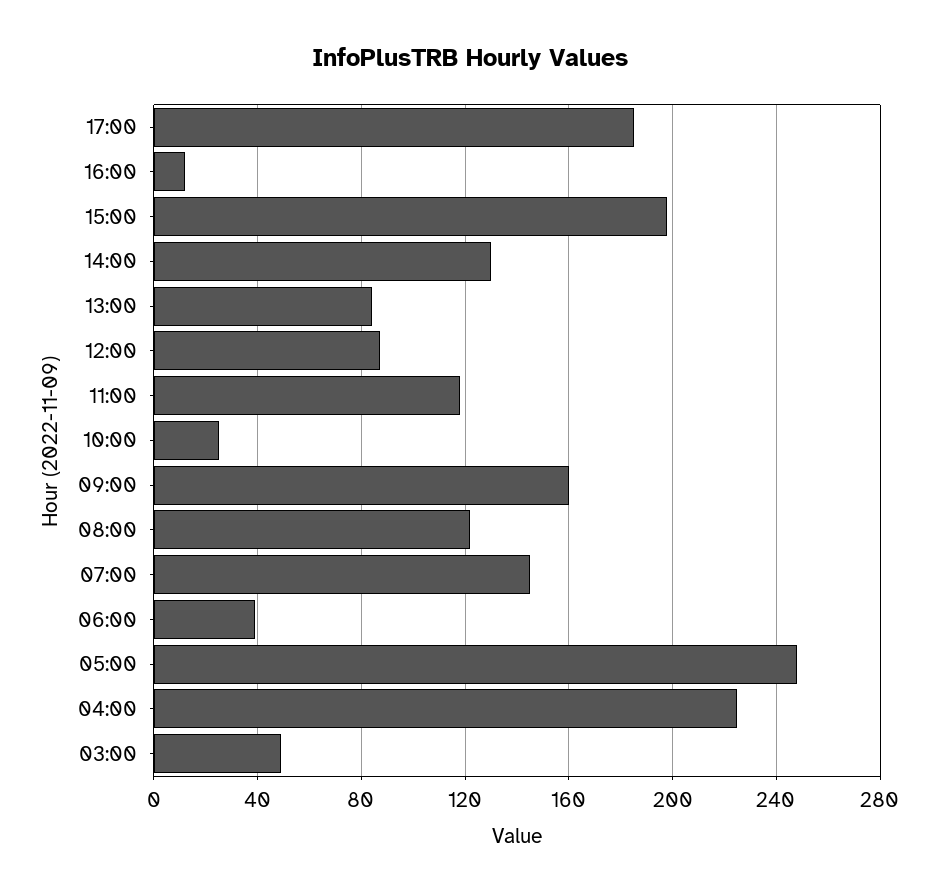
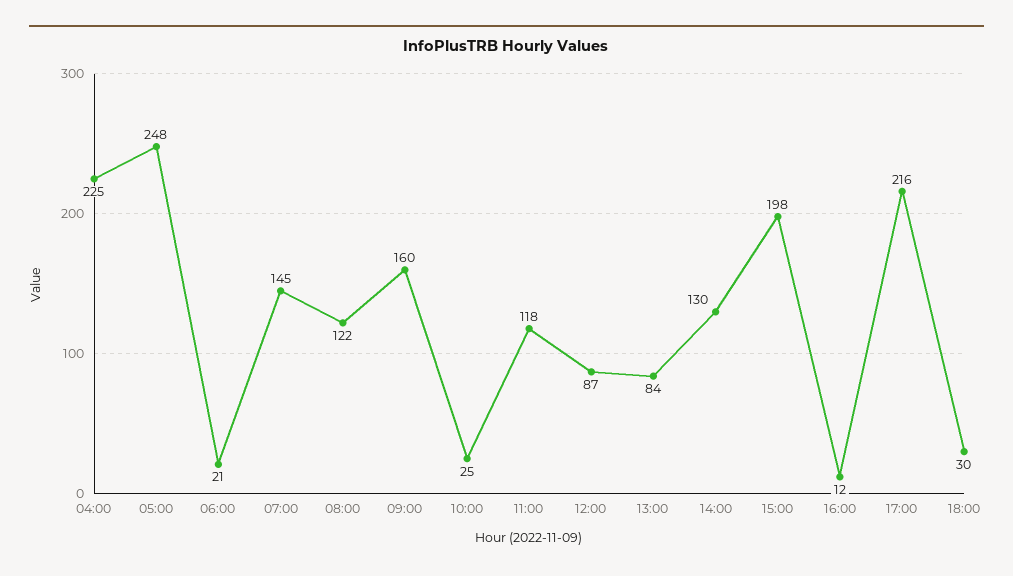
17:00: 185 -> 216
06:00: 40 -> 21
03:00: 50 -> none
18:00: none -> 30

